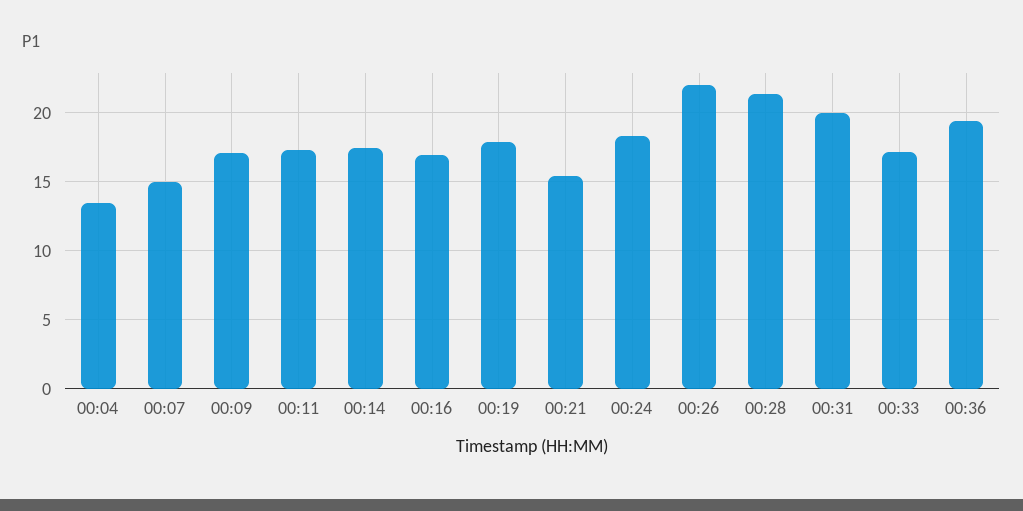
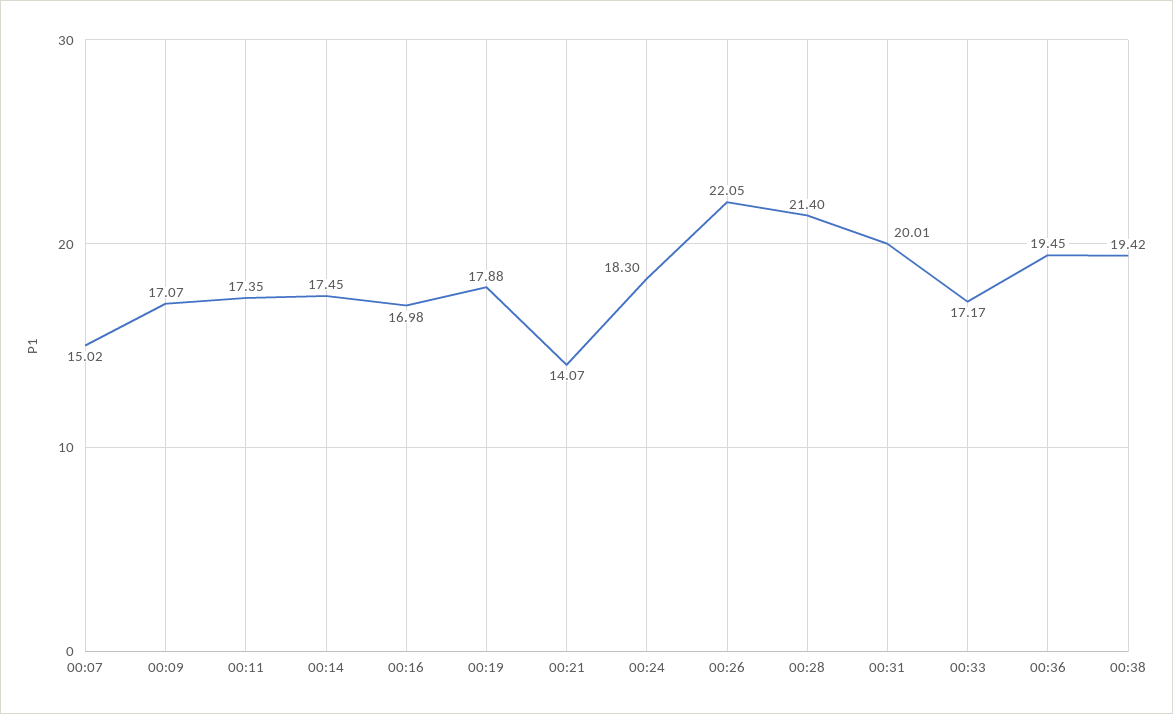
00:04: 13.5 -> none
00:21: 15.5 -> 14.07
00:38: none -> 19.42

